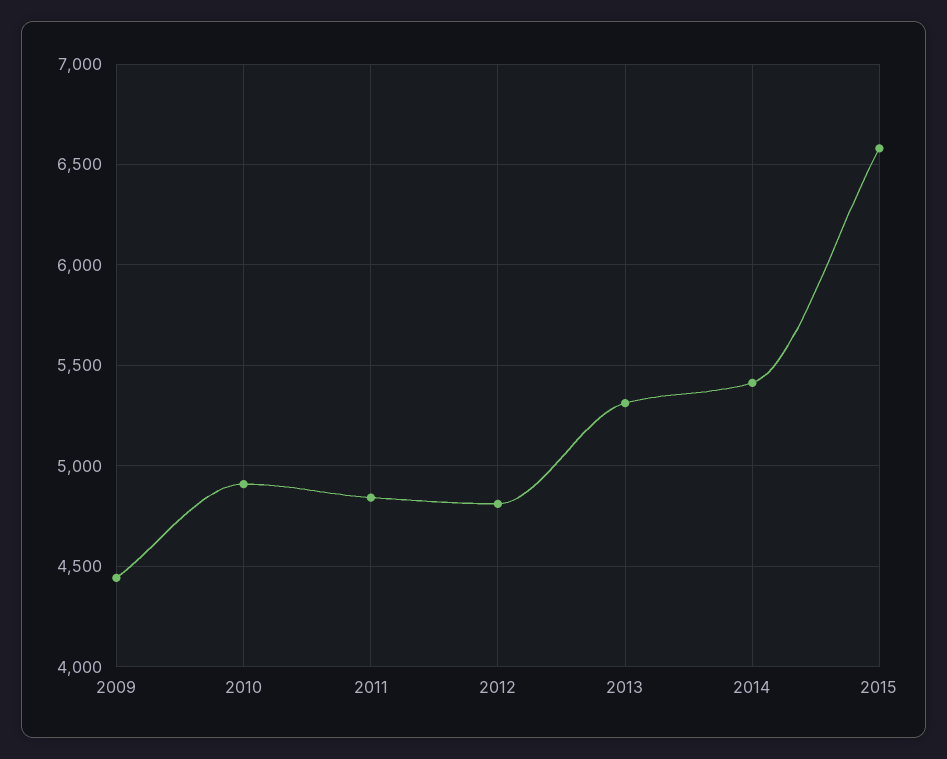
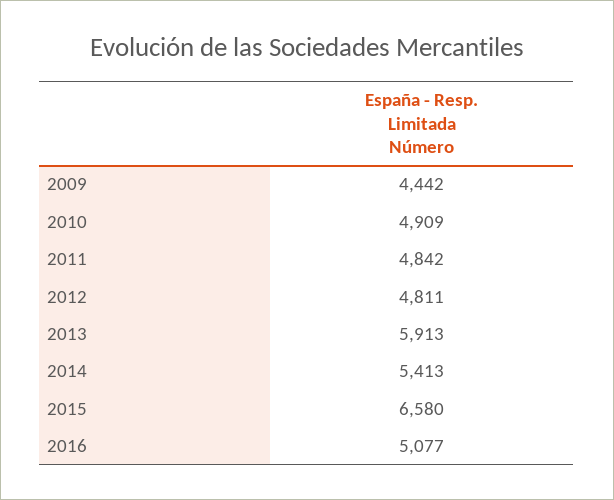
2013: 5300 -> 5913
2016: none -> 5077

